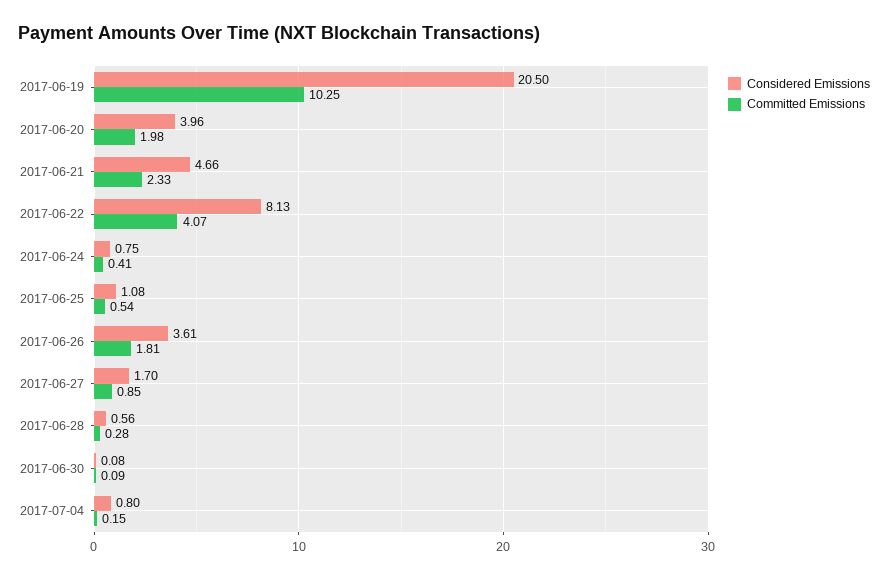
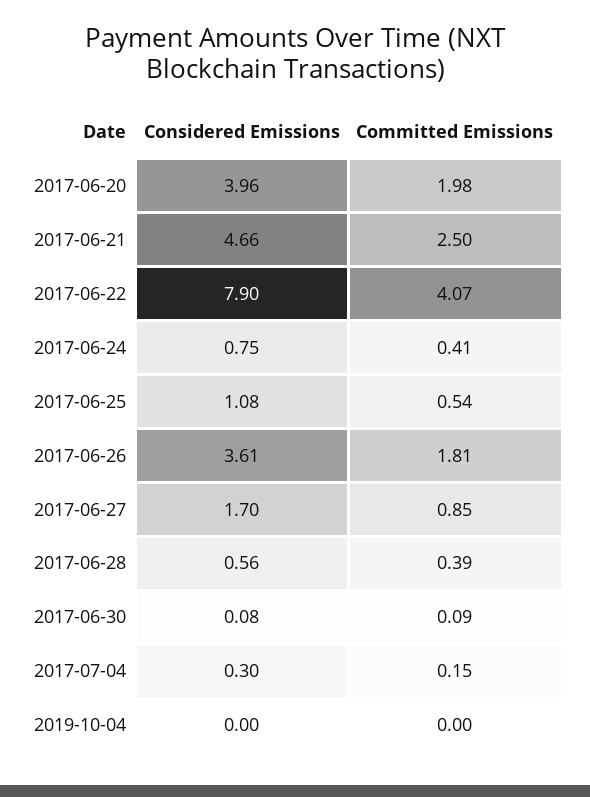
Considered Emissions, 2017-06-19: 20.5 -> none
Committed Emissions, 2017-06-19: 10.25 -> none
Committed Emissions, 2017-06-21: 2.33 -> 2.5
Considered Emissions, 2017-06-22: 8.13 -> 7.9
Committed Emissions, 2017-06-28: 0.28 -> 0.39
Considered Emissions, 2017-07-04: 0.8 -> 0.3
Considered Emissions, 2019-10-04: none -> 0
Committed Emissions, 2019-10-04: none -> 0

